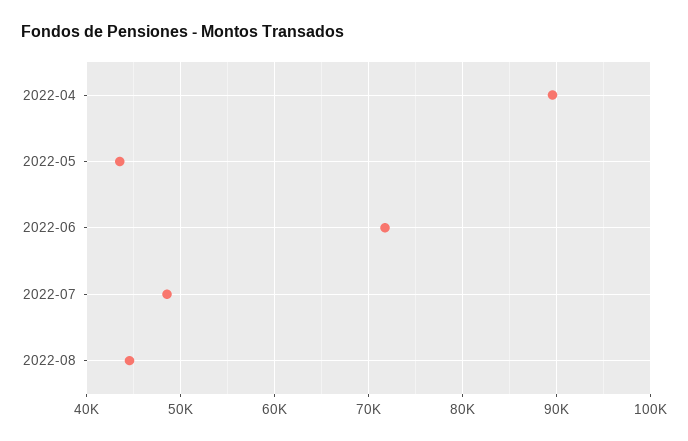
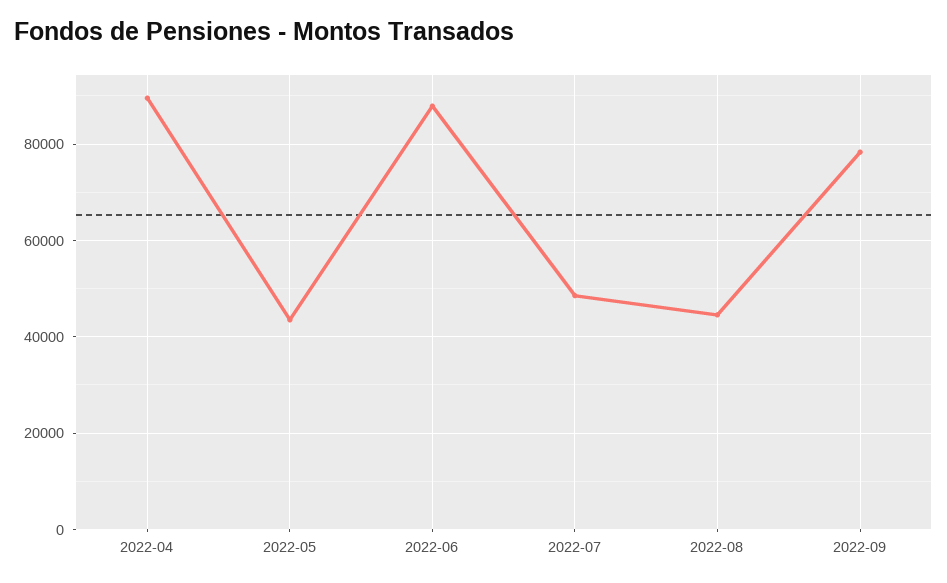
2022-06: 72000 -> 88000
2022-09: none -> 78000

